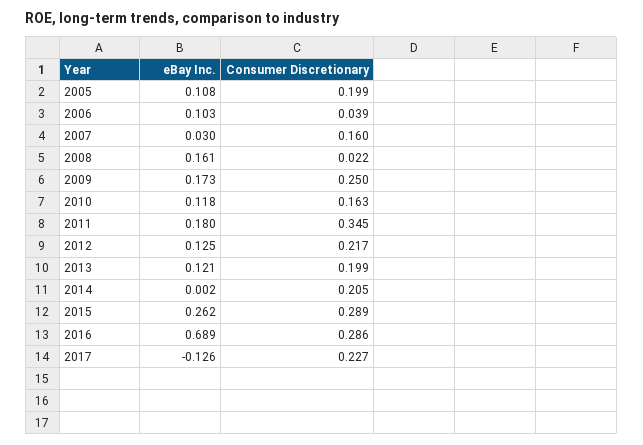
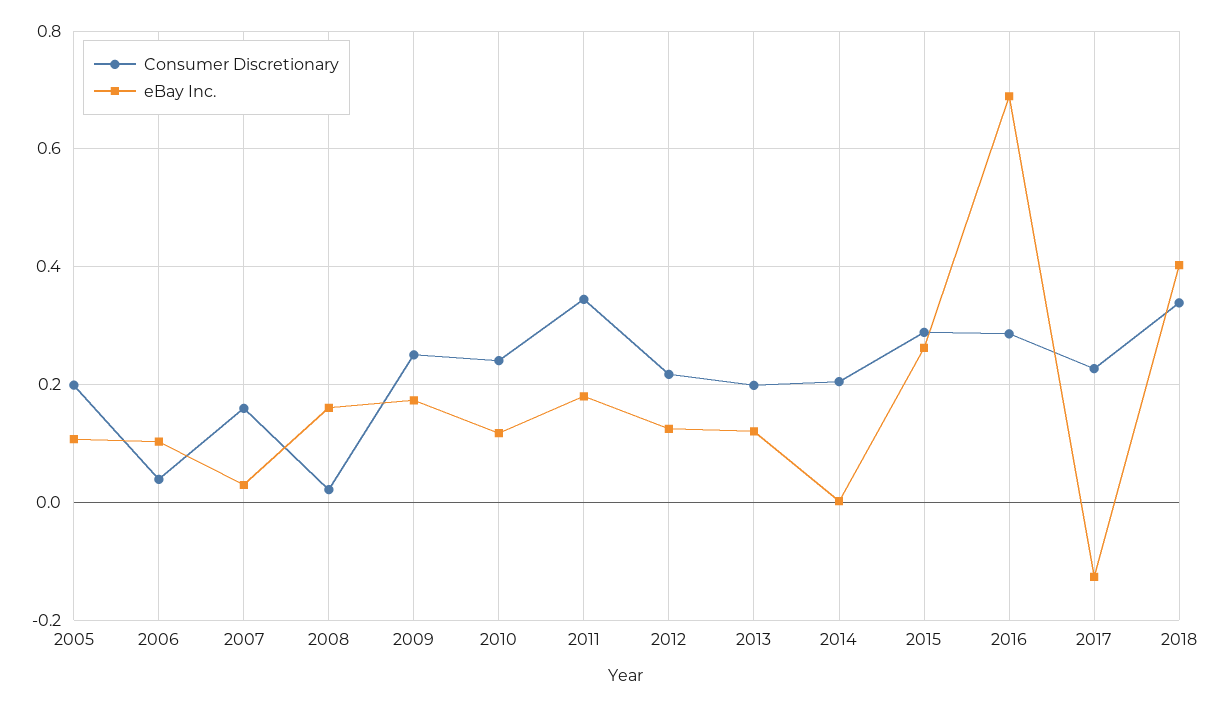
Consumer Discretionary, 2010: 0.163 -> 0.24
Consumer Discretionary, 2018: none -> 0.34
eBay Inc., 2018: none -> 0.4

